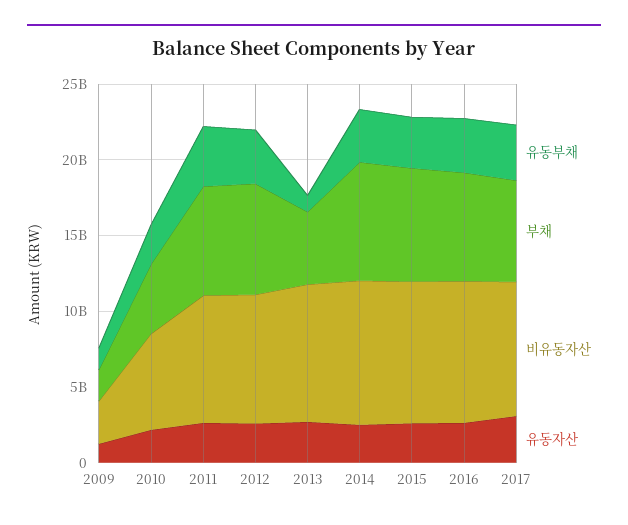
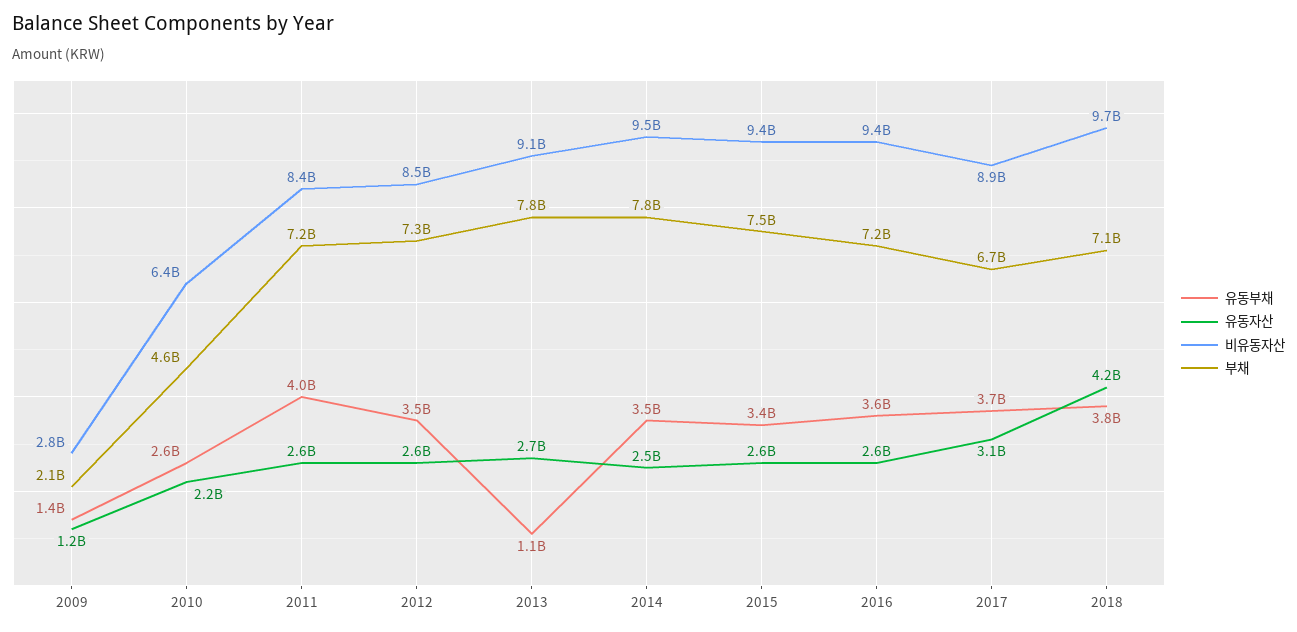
부채, 2013: 5000000000 -> 7800000000
유동부채, 2018: none -> 3800000000
유동자산, 2018: none -> 4200000000
비유동자산, 2018: none -> 9700000000
부채, 2018: none -> 7100000000

